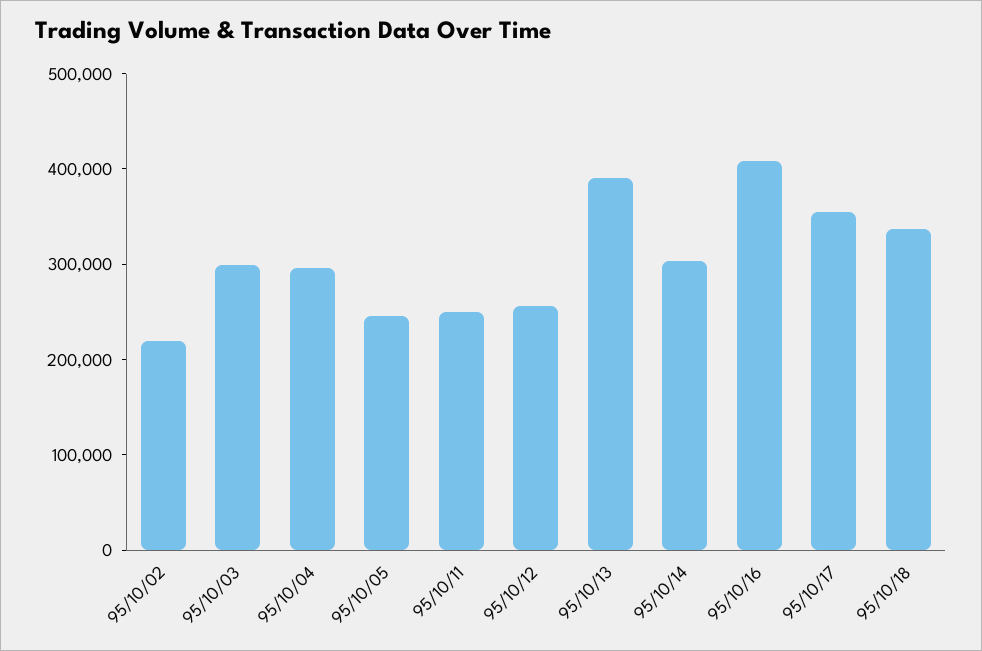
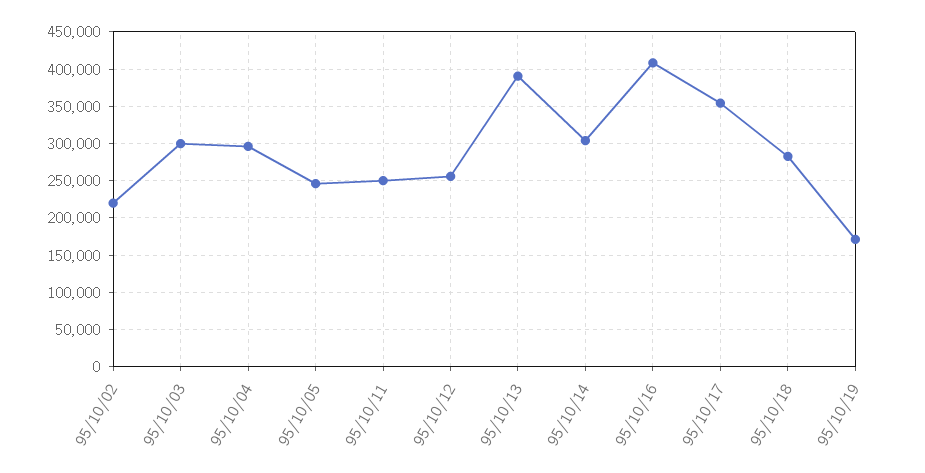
95/10/18: 340000 -> 280000
95/10/19: none -> 170000

